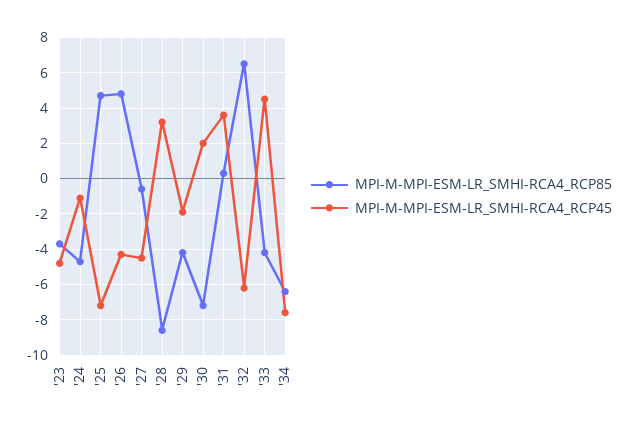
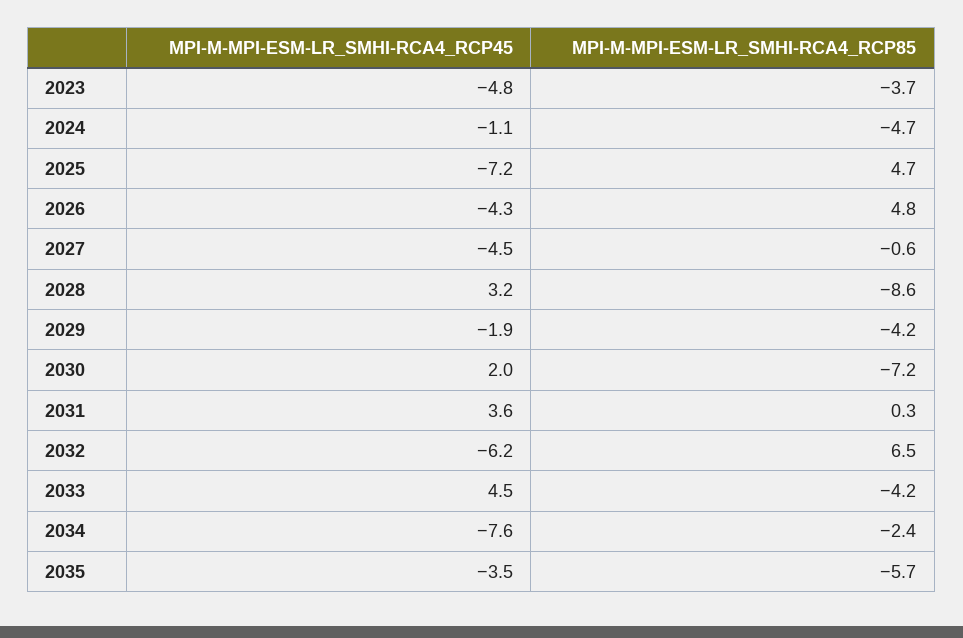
MPI-M-MPI-ESM-LR_SMHI-RCA4_RCP85, '34: -6.5 -> -2.4
MPI-M-MPI-ESM-LR_SMHI-RCA4_RCP45, 2035: none -> -3.5
MPI-M-MPI-ESM-LR_SMHI-RCA4_RCP85, 2035: none -> -5.7

